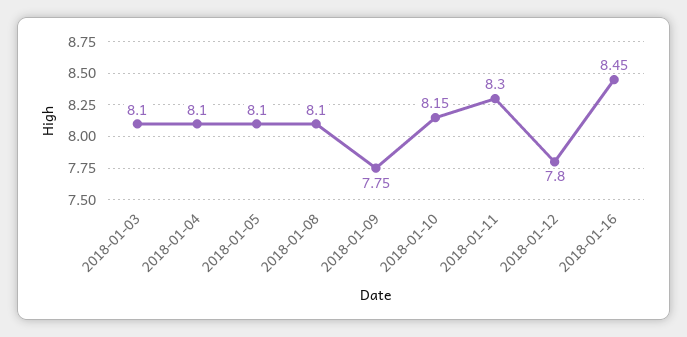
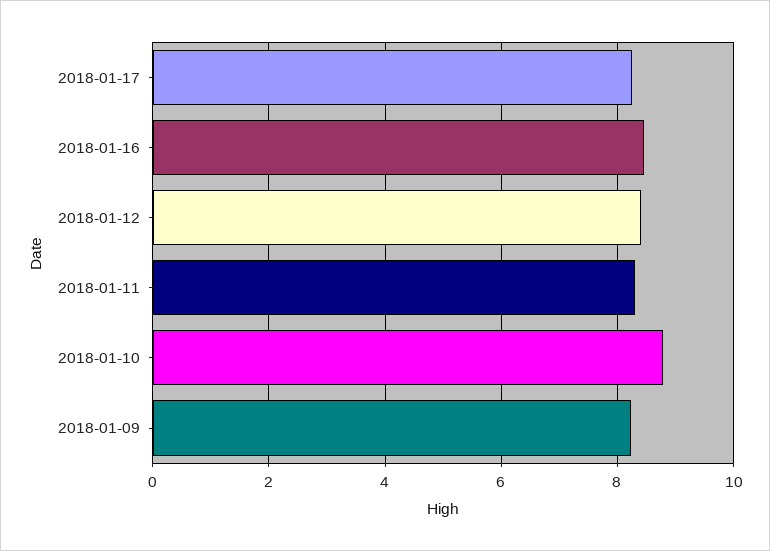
2018-01-03: 8.1 -> none
2018-01-04: 8.1 -> none
2018-01-05: 8.1 -> none
2018-01-08: 8.1 -> none
2018-01-09: 7.75 -> 8.2
2018-01-10: 8.15 -> 8.8
2018-01-12: 7.8 -> 8.4
2018-01-17: none -> 8.2

